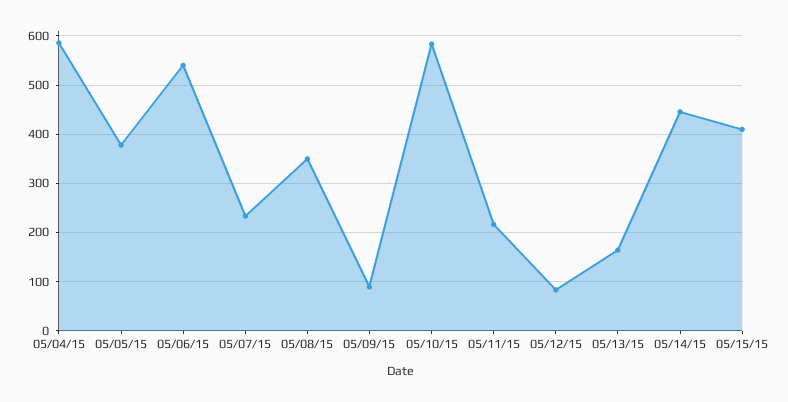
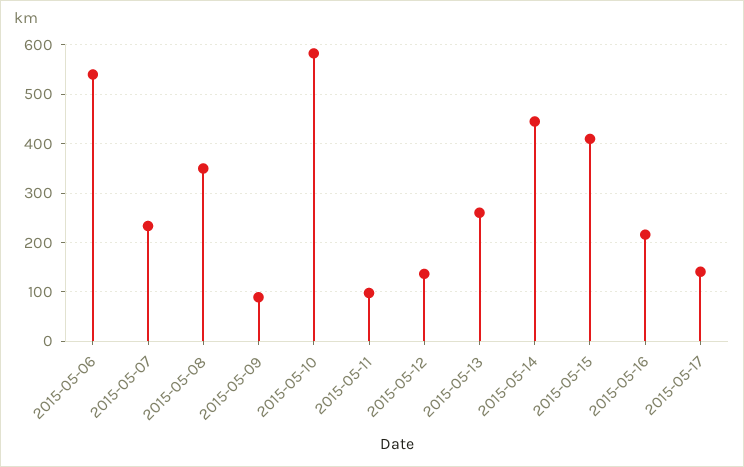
05/04/15: 580 -> none
05/05/15: 380 -> none
05/11/15: 220 -> 100
05/12/15: 80 -> 140
05/13/15: 160 -> 260
2015-05-16: none -> 220
2015-05-17: none -> 140

